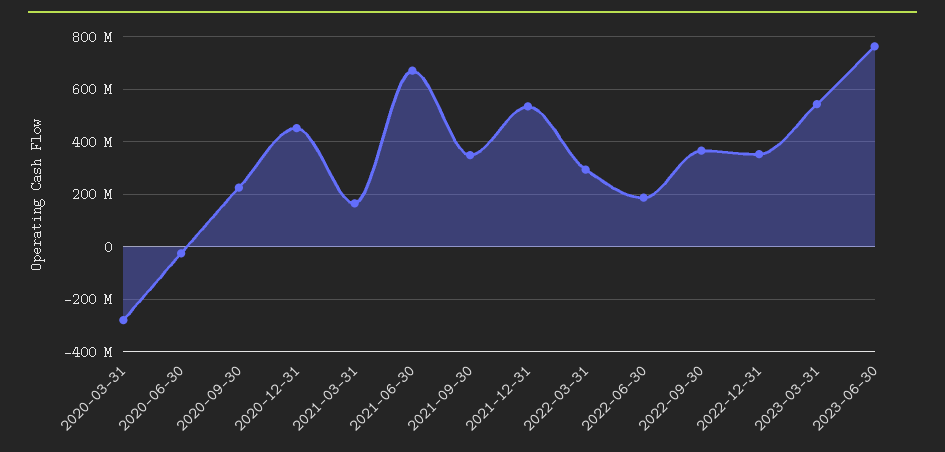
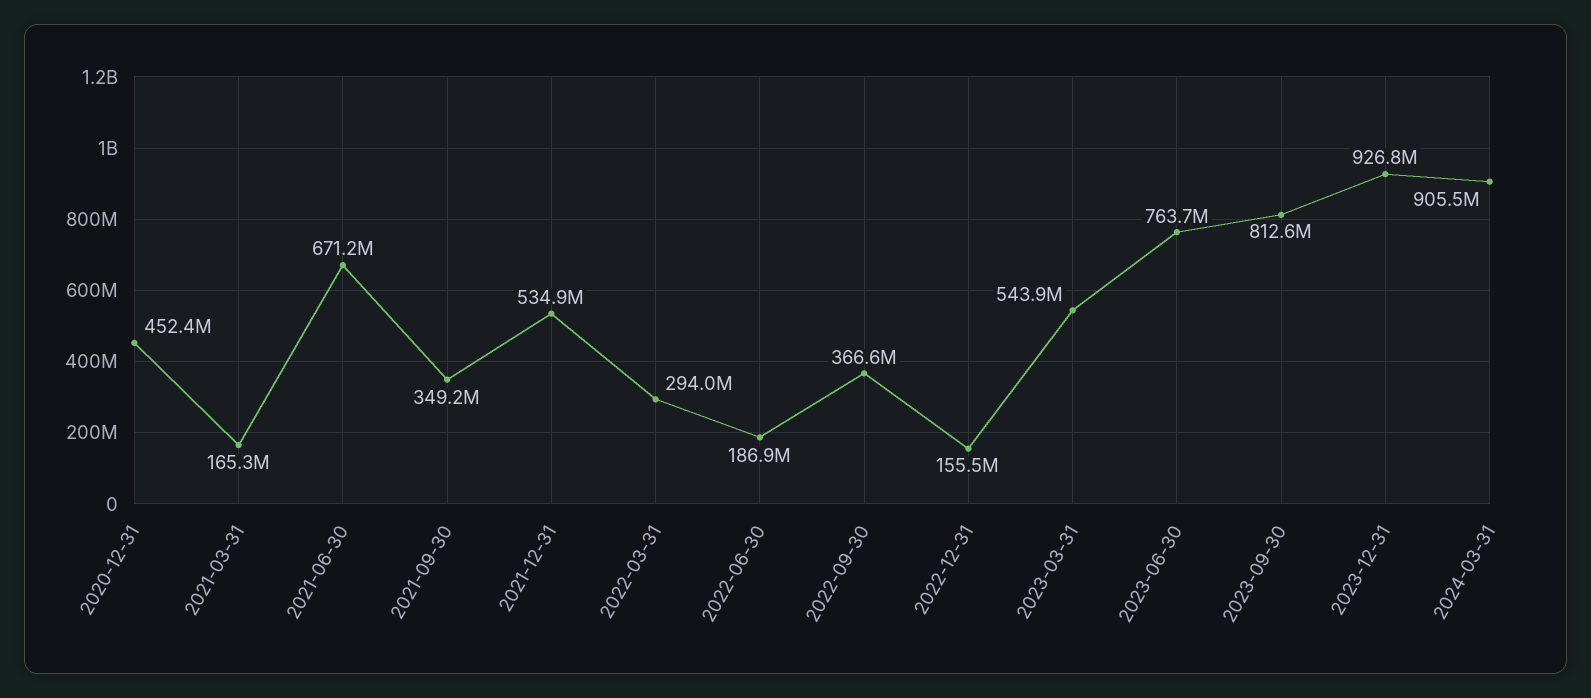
2020-03-31: -275000000 -> none
2020-06-30: -25000000 -> none
2020-09-30: 225000000 -> none
2022-12-31: 350000000 -> 155500000
2023-09-30: none -> 812600000
2023-12-31: none -> 926800000
2024-03-31: none -> 905500000

